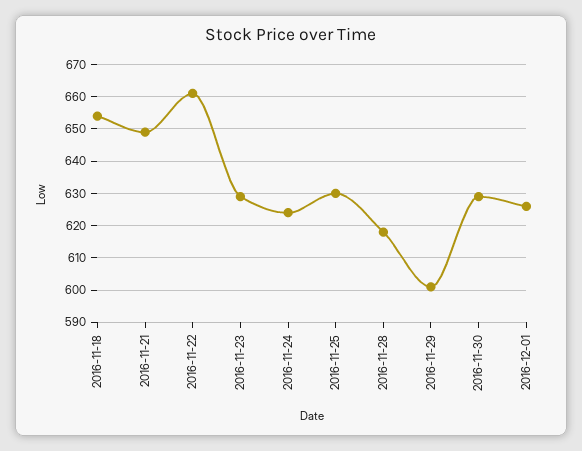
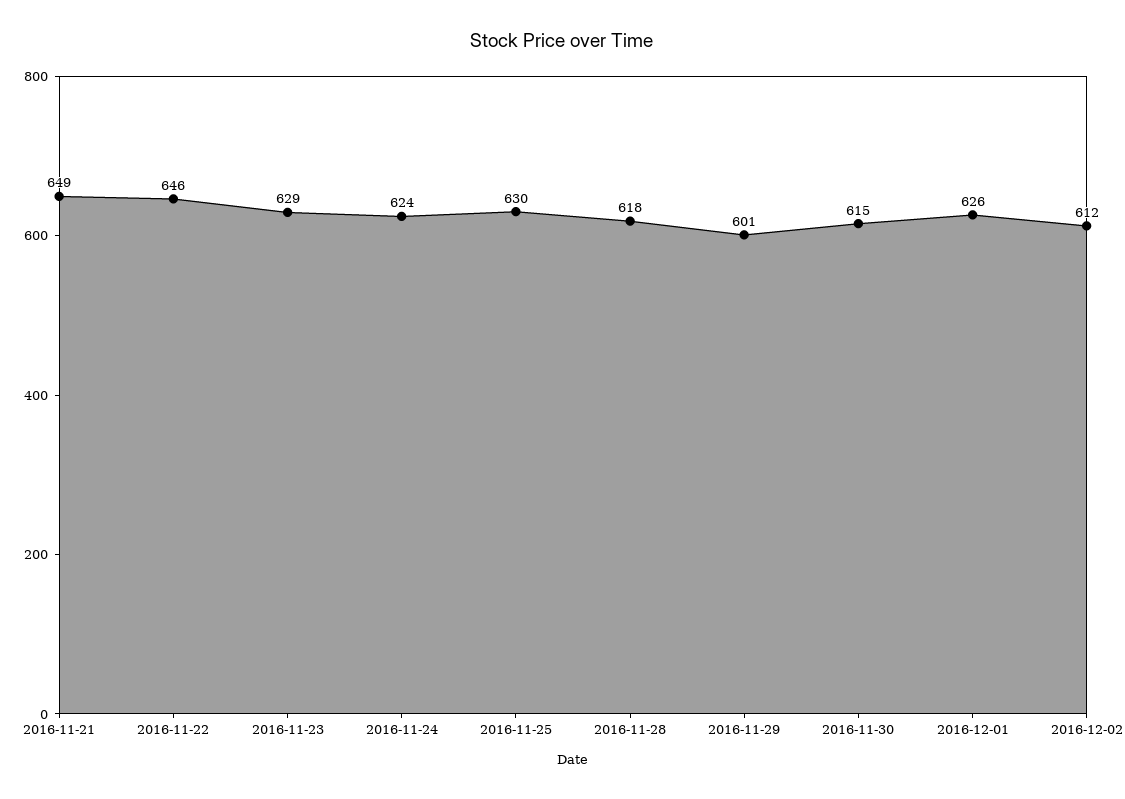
2016-11-18: 655 -> none
2016-11-22: 660 -> 646
2016-11-30: 630 -> 615
2016-12-02: none -> 612

